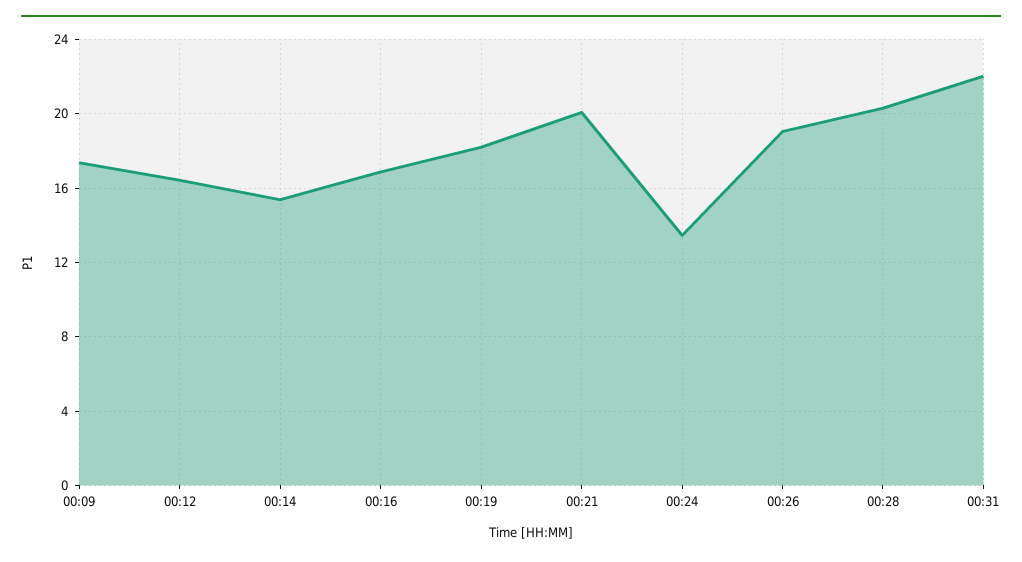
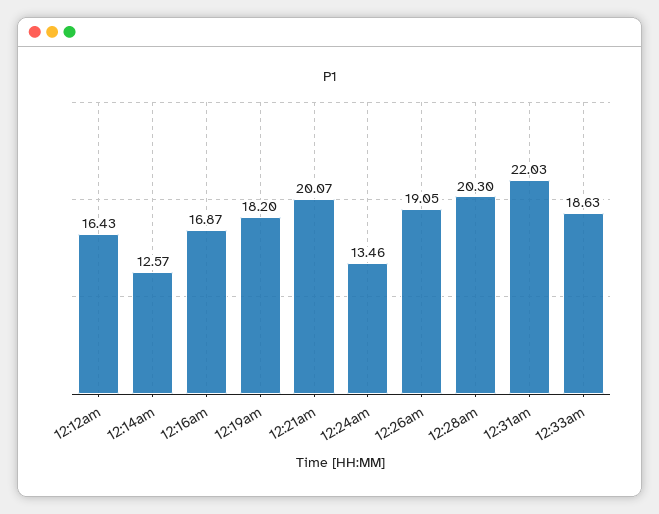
00:09: 17.5 -> none
00:14: 15.5 -> 12.57
12:33am: none -> 18.63

